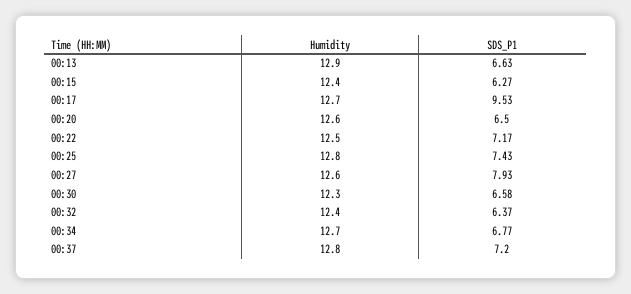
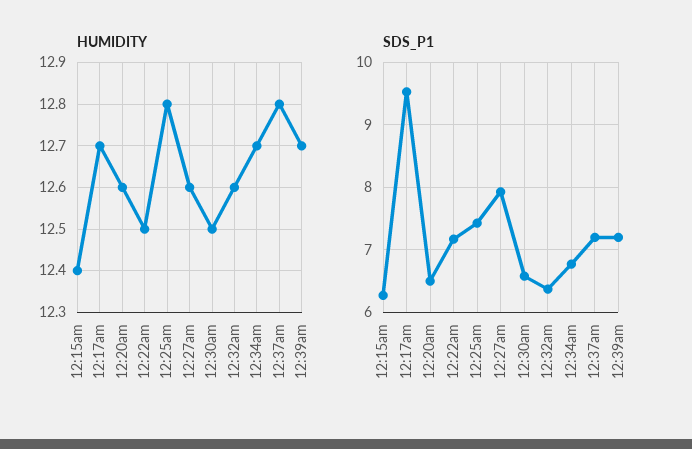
Humidity, 00:13: 12.9 -> none
SDS_P1, 00:13: 6.63 -> none
Humidity, 00:30: 12.3 -> 12.5
Humidity, 00:32: 12.4 -> 12.6
Humidity, 12:39am: none -> 12.7
SDS_P1, 12:39am: none -> 7.2

